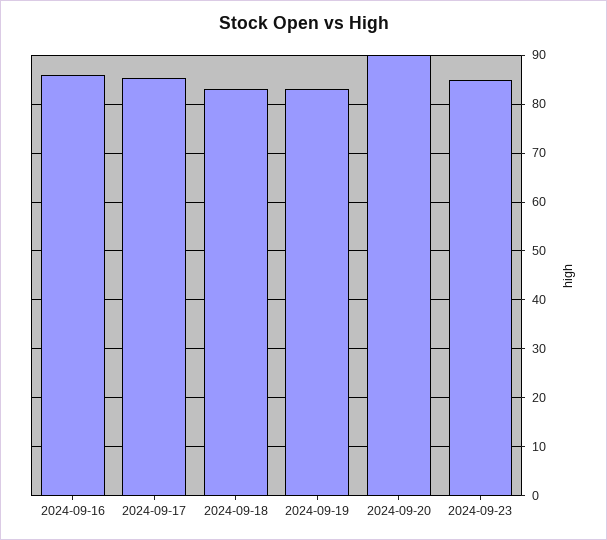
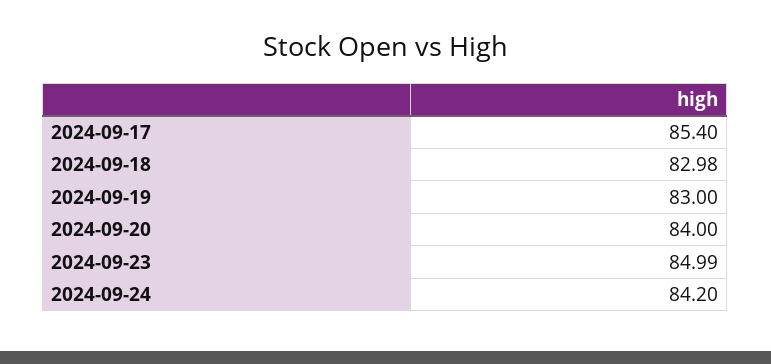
2024-09-16: 86 -> none
2024-09-20: 90 -> 84
2024-09-24: none -> 84.2

